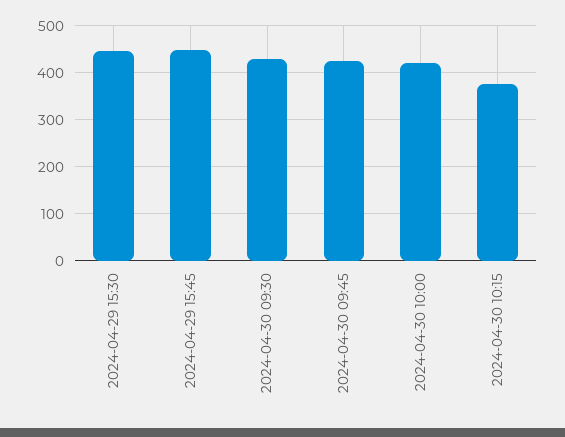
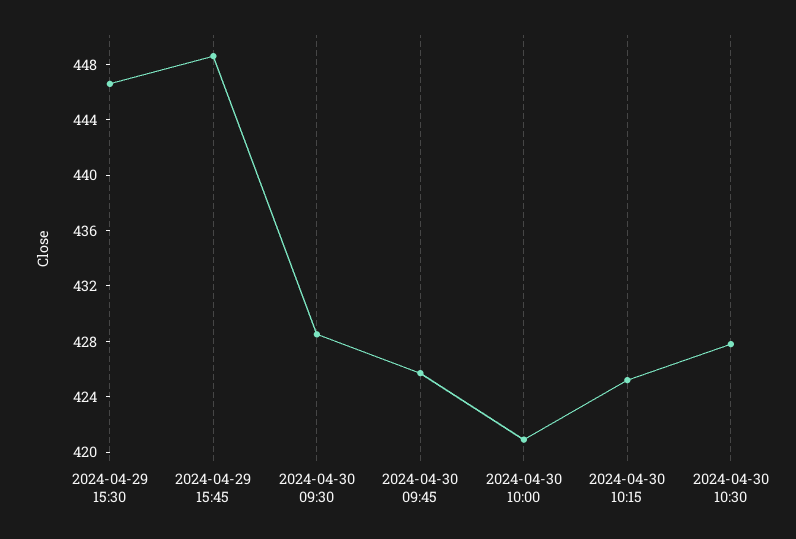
2024-04-30 10:15: 380 -> 425
2024-04-30 10:30: none -> 428

